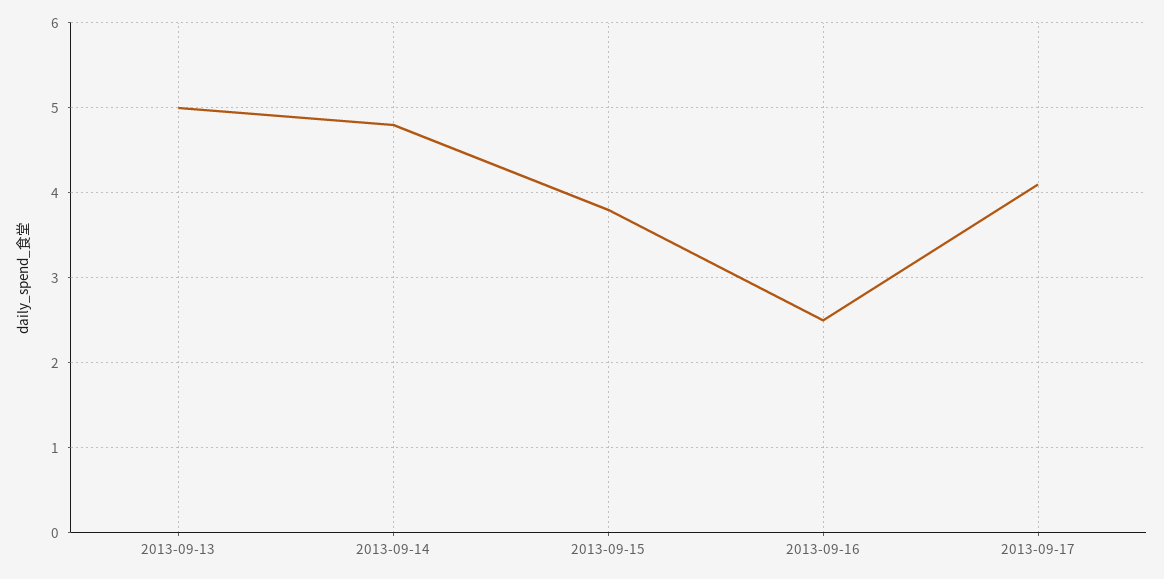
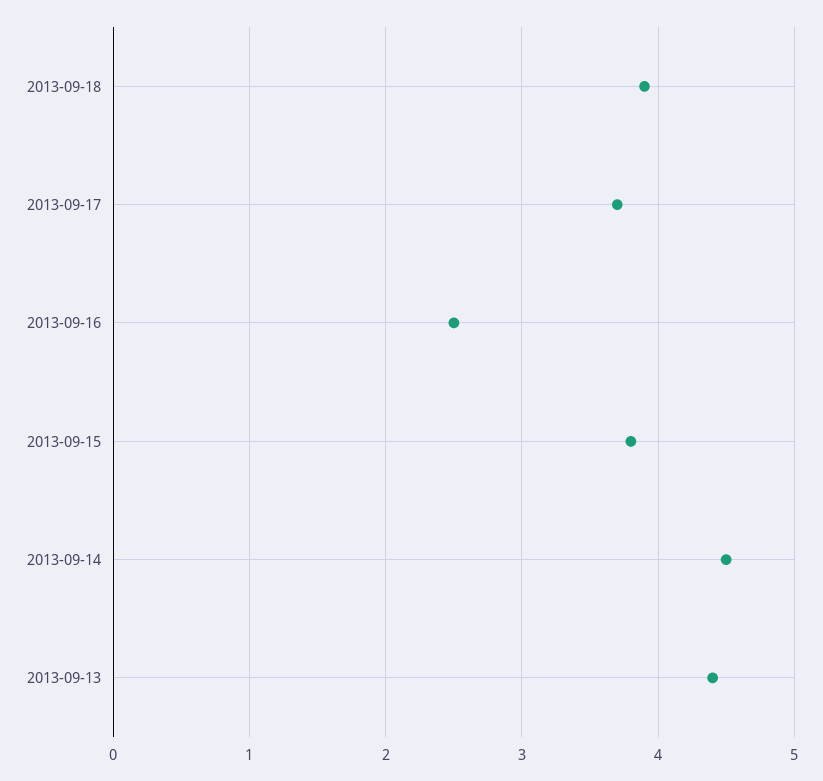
2013-09-13: 5 -> 4.4
2013-09-14: 4.8 -> 4.5
2013-09-17: 4.1 -> 3.7
2013-09-18: none -> 3.9

